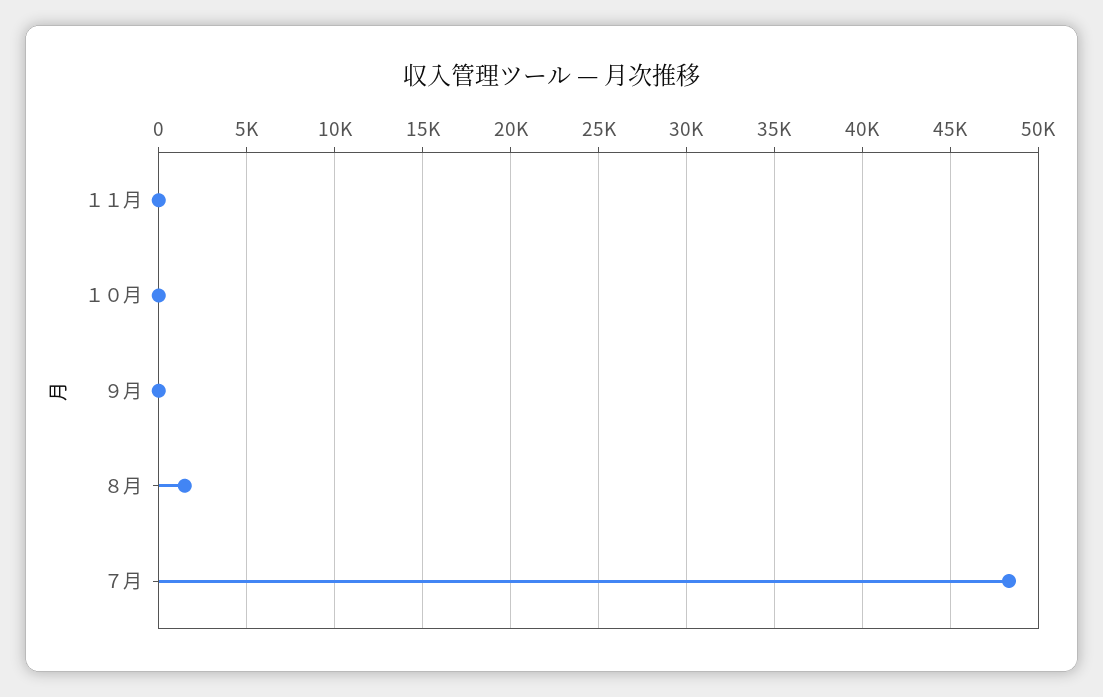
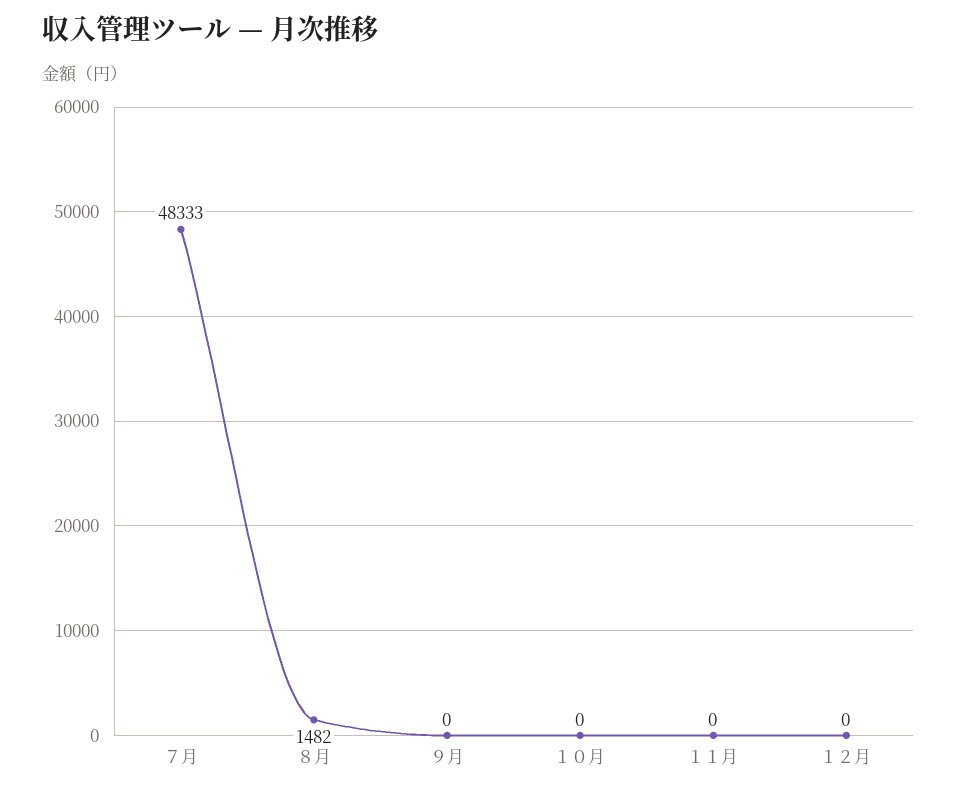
１２月: none -> 0

